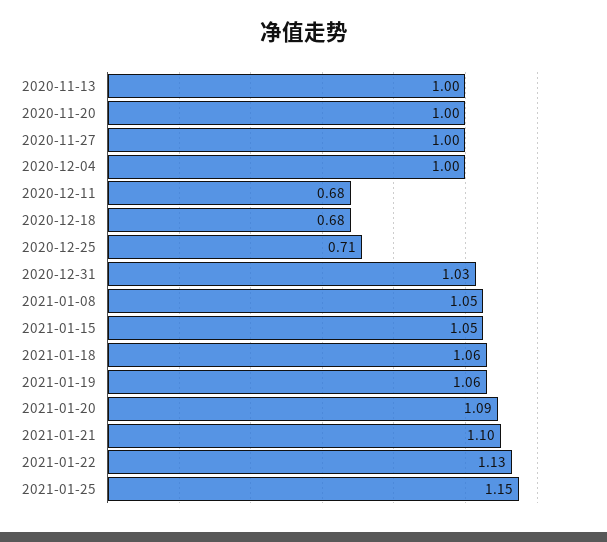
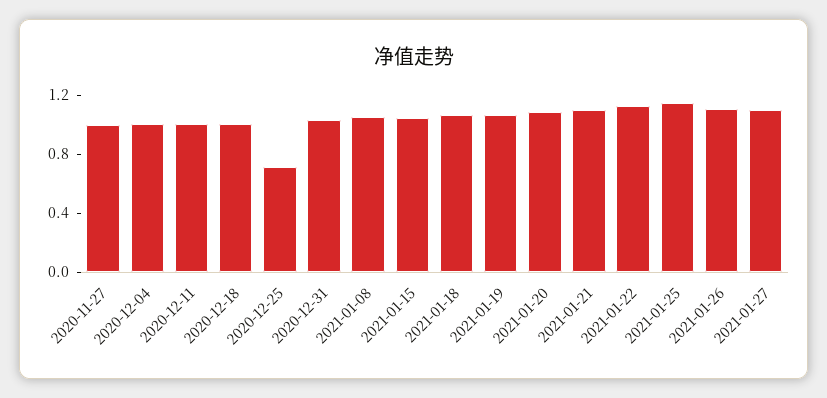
2020-11-13: 1 -> none
2020-11-20: 1 -> none
2020-12-11: 0.68 -> 1
2020-12-18: 0.68 -> 1
2021-01-26: none -> 1.1
2021-01-27: none -> 1.1

